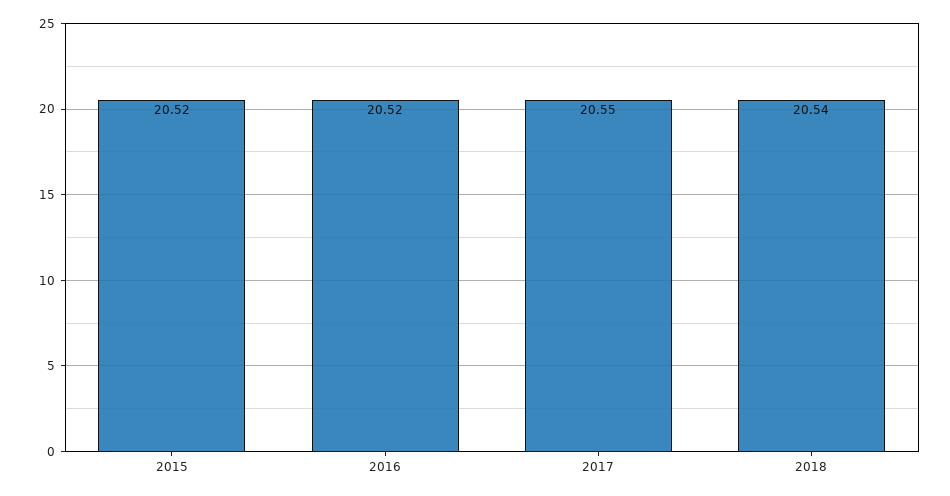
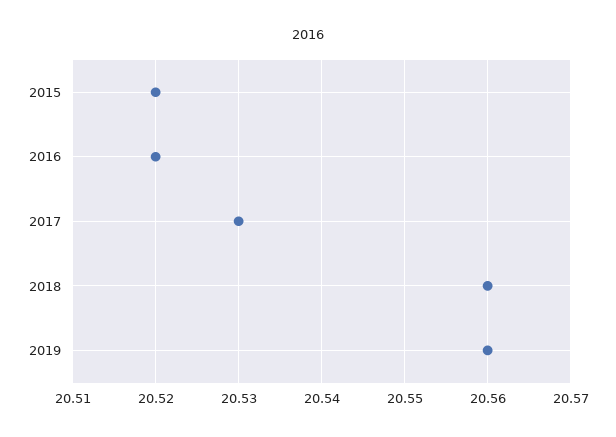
2017: 20.55 -> 20.53
2018: 20.54 -> 20.56
2019: none -> 20.56

